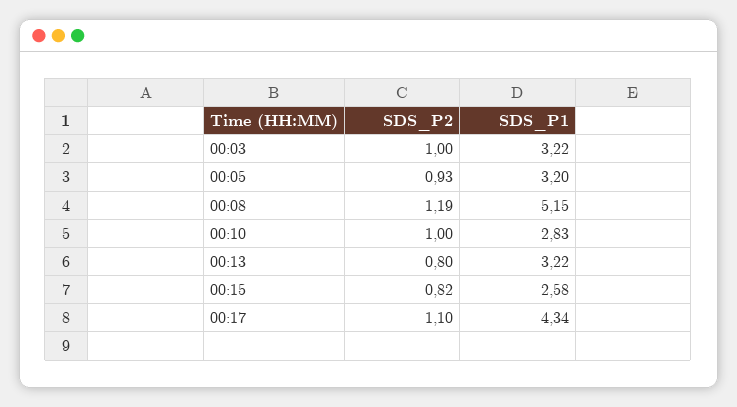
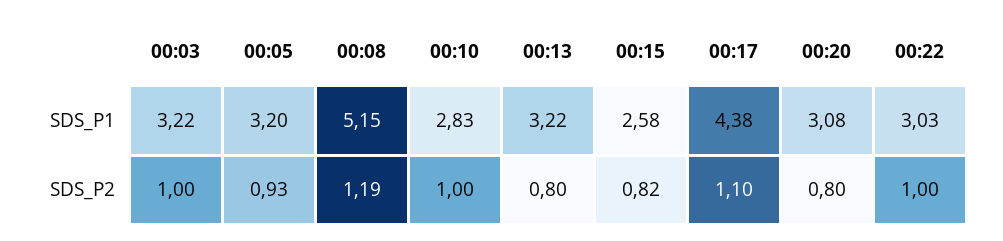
SDS_P1, 00:17: 4.34 -> 4.38
SDS_P1, 00:20: none -> 3.08
SDS_P1, 00:22: none -> 3.03
SDS_P2, 00:20: none -> 0.8
SDS_P2, 00:22: none -> 1

